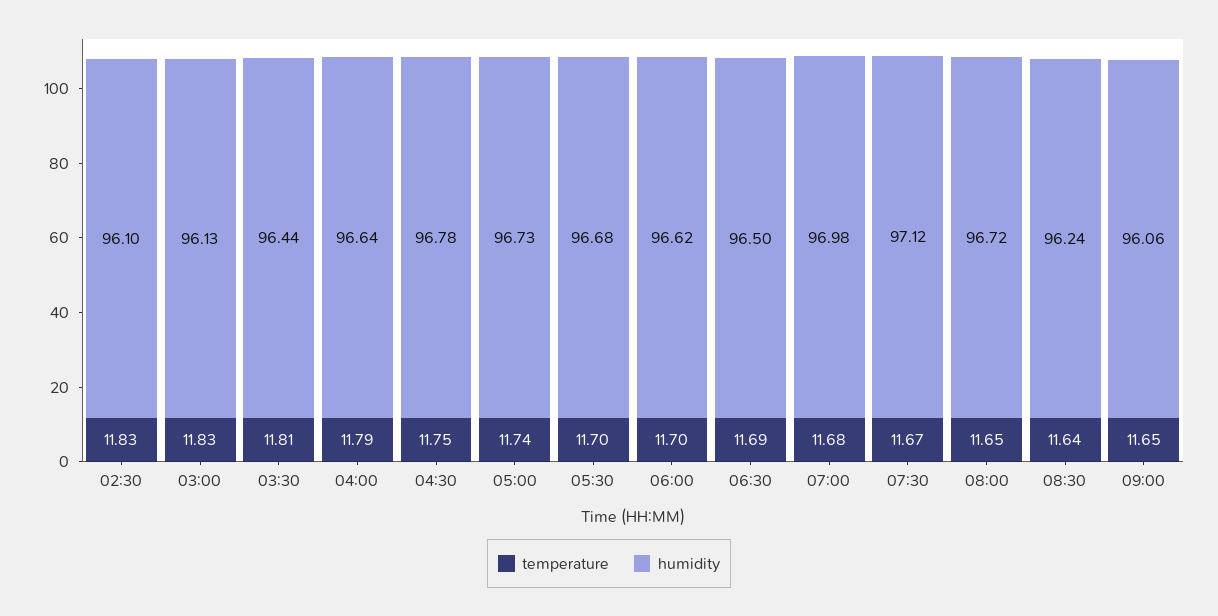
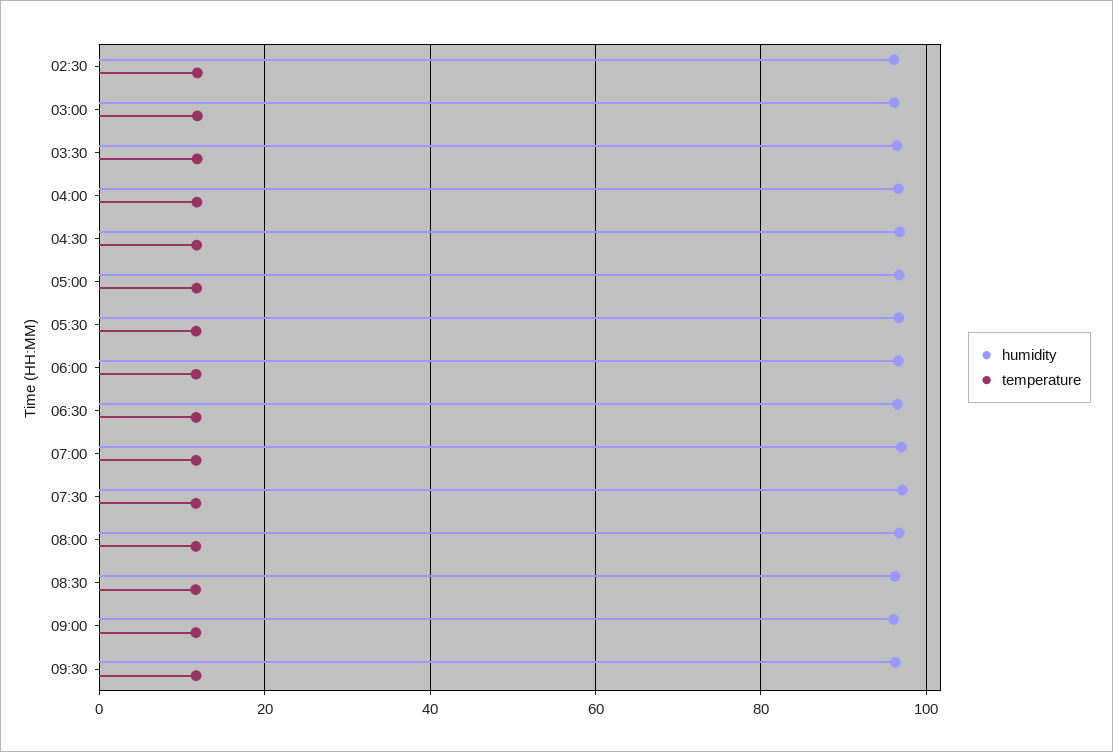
humidity, 09:30: none -> 96
temperature, 09:30: none -> 12

